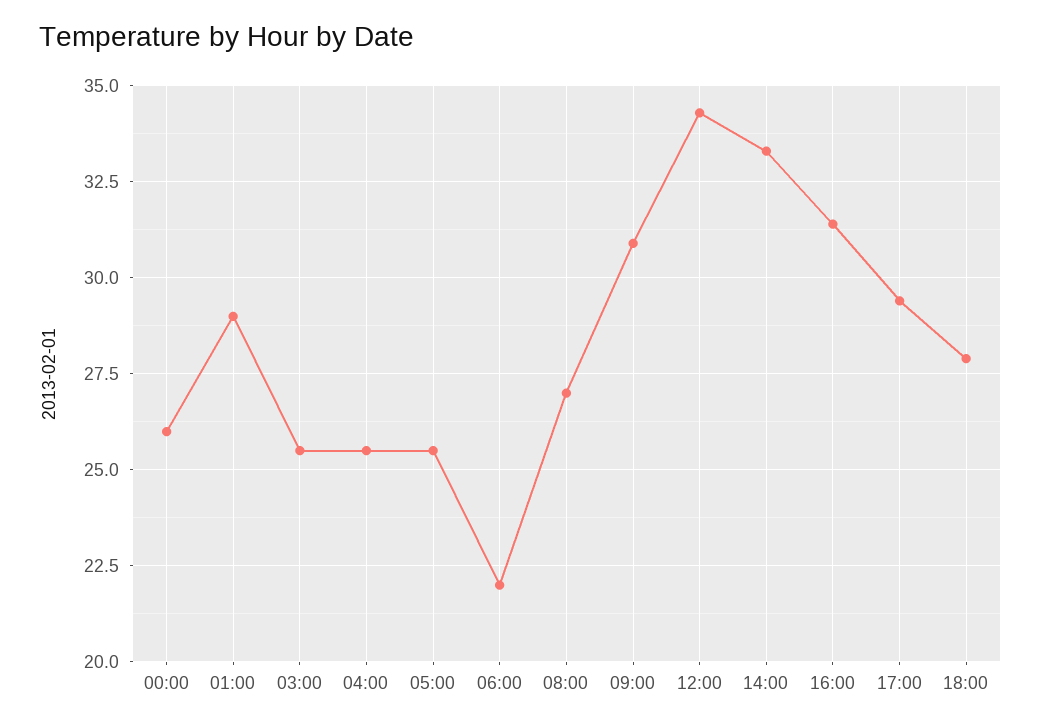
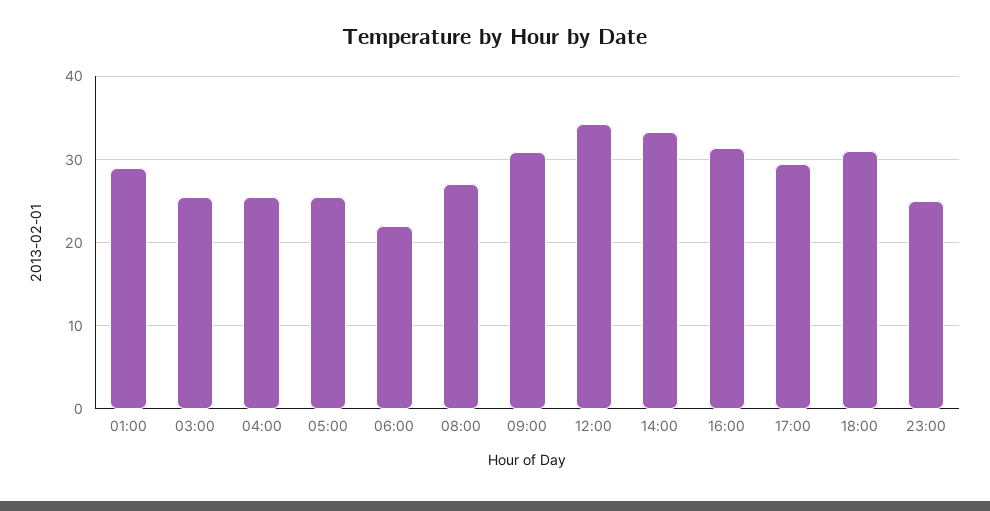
00:00: 26 -> none
18:00: 28 -> 31
23:00: none -> 25

